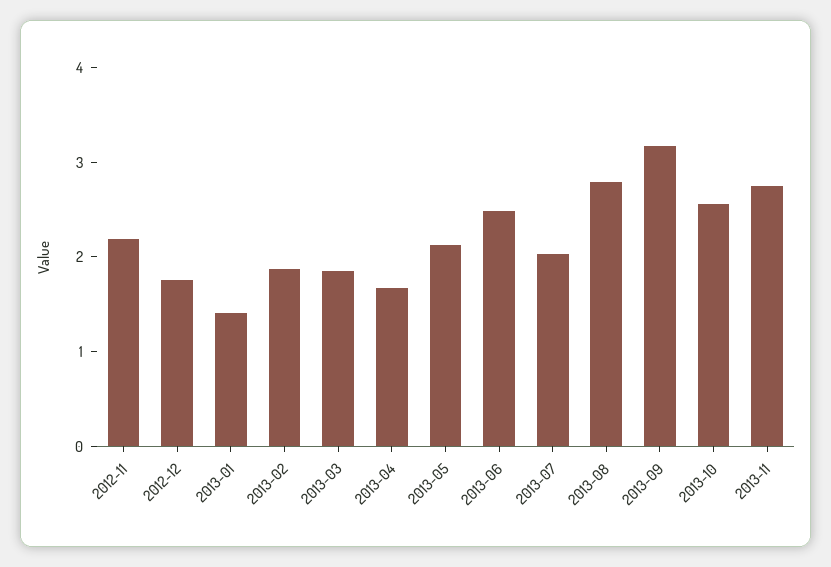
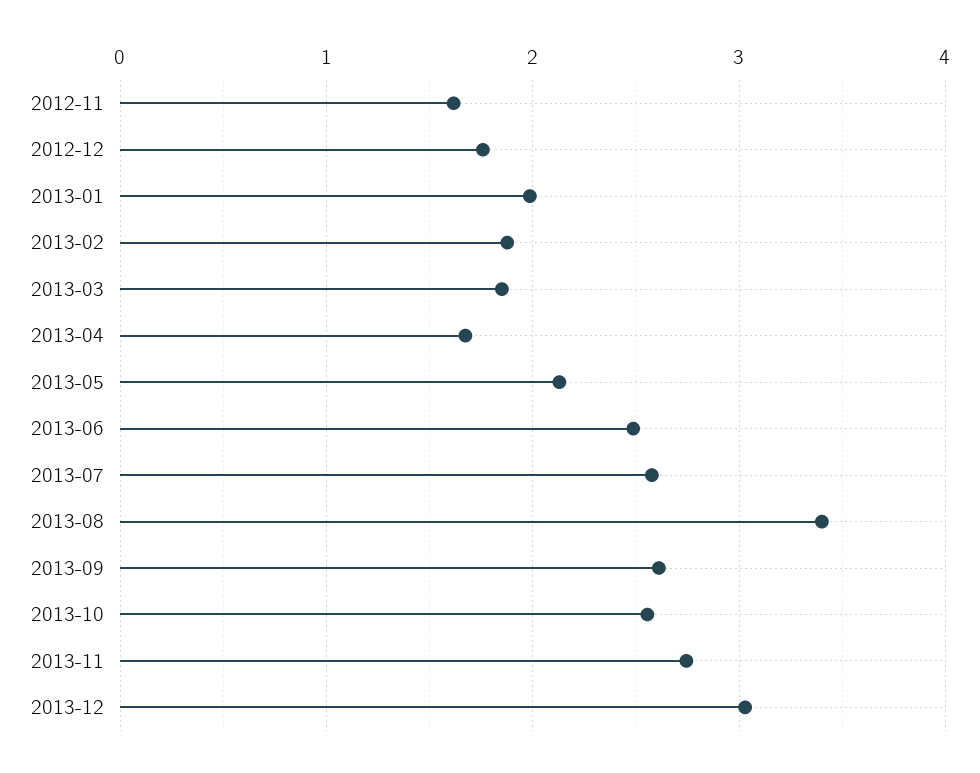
2012-11: 2.2 -> 1.6
2013-01: 1.4 -> 2
2013-07: 2 -> 2.6
2013-08: 2.8 -> 3.4
2013-09: 3.2 -> 2.6
2013-12: none -> 3

